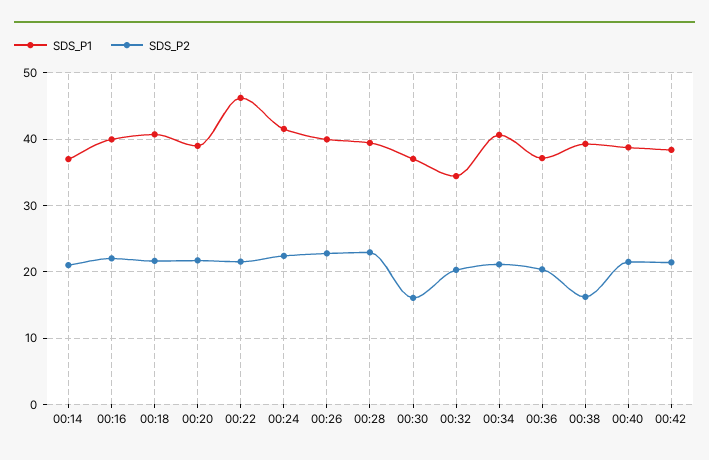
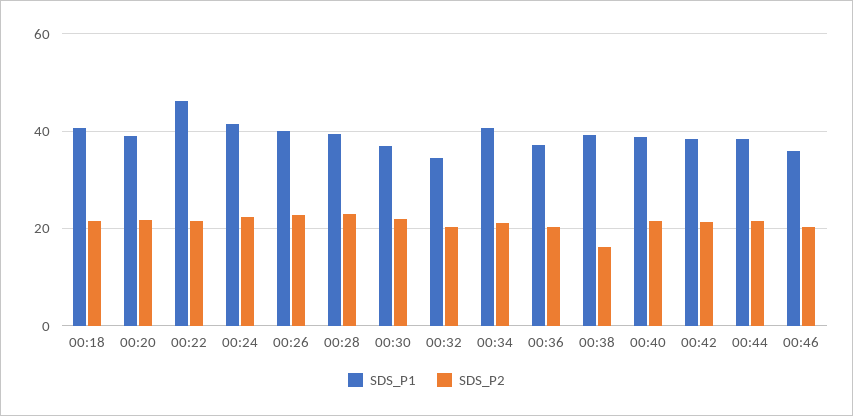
SDS_P1, 00:14: 37 -> none
SDS_P2, 00:14: 21 -> none
SDS_P1, 00:16: 40 -> none
SDS_P2, 00:16: 22 -> none
SDS_P2, 00:30: 16 -> 22
SDS_P1, 00:44: none -> 38
SDS_P2, 00:44: none -> 22
SDS_P1, 00:46: none -> 36
SDS_P2, 00:46: none -> 20

